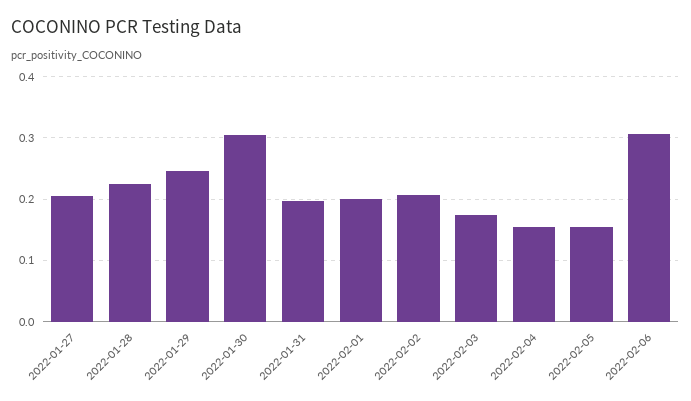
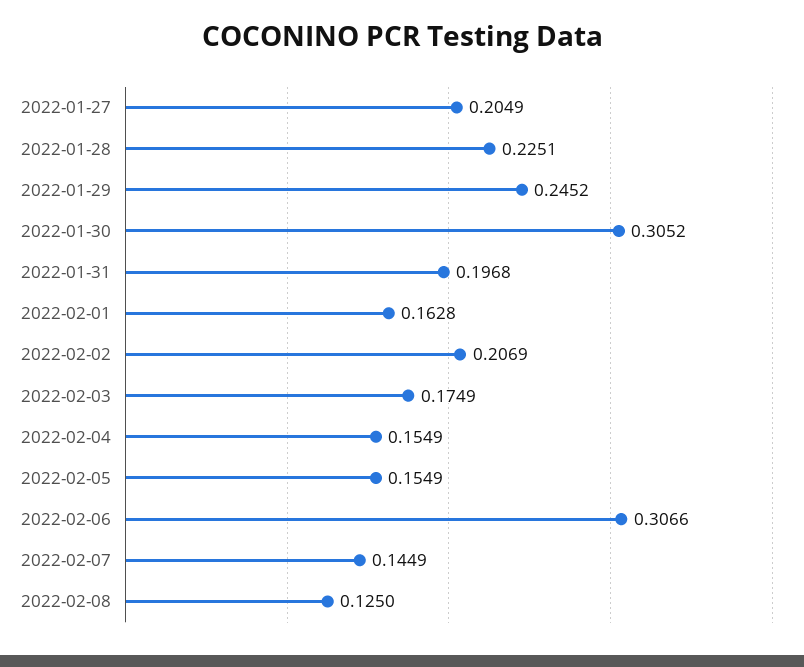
2022-02-01: 0.2 -> 0.1628
2022-02-07: none -> 0.1449
2022-02-08: none -> 0.125

